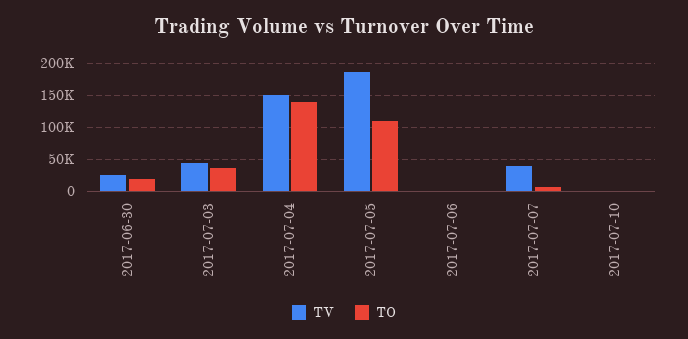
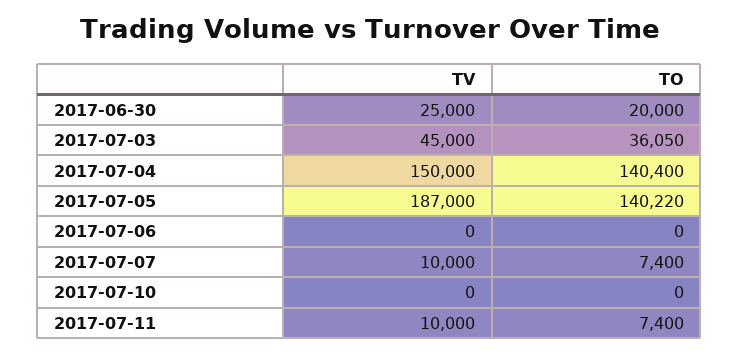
TO, 2017-07-05: 110000 -> 140220
TV, 2017-07-07: 40000 -> 10000
TV, 2017-07-11: none -> 10000
TO, 2017-07-11: none -> 7400

